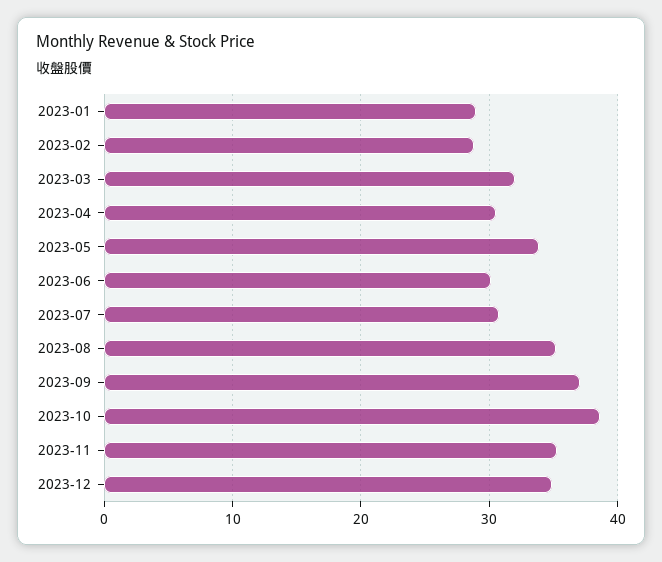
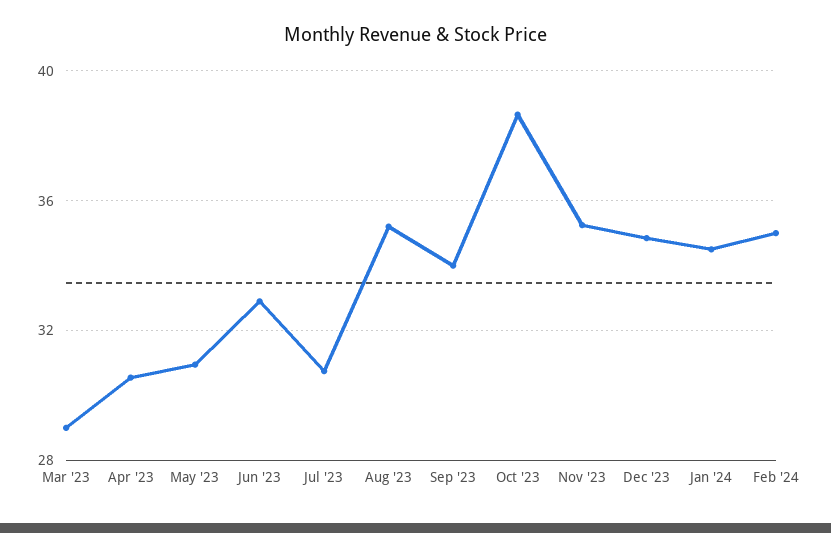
2023-01: 29 -> none
2023-02: 29 -> none
2023-03: 32 -> 29
2023-05: 34 -> 31
2023-06: 30 -> 33
2023-09: 37 -> 34
Jan '24: none -> 34.5
Feb '24: none -> 35

